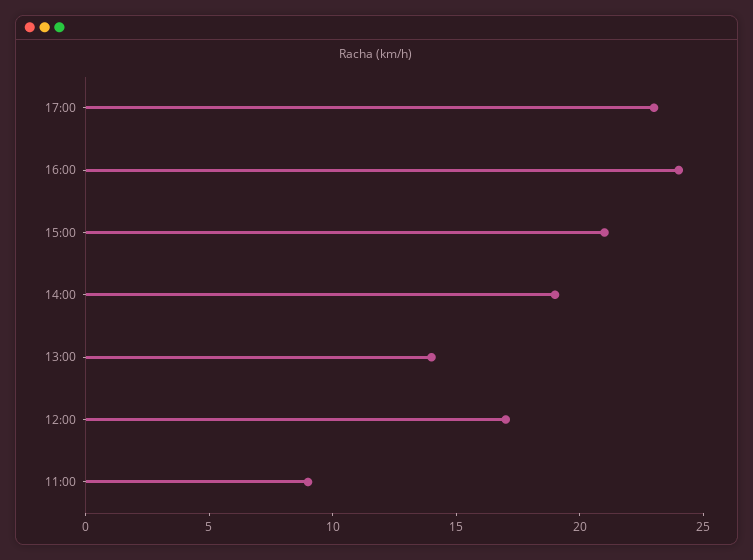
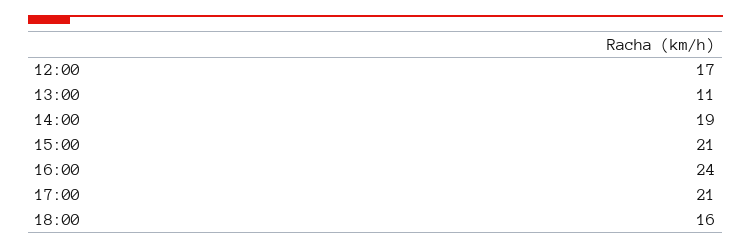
17:00: 23 -> 21
13:00: 14 -> 11
11:00: 9 -> none
18:00: none -> 16

